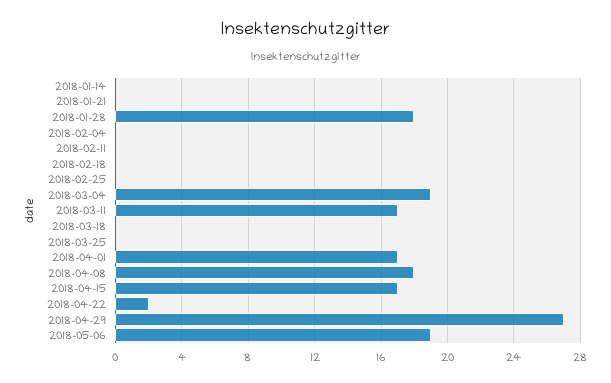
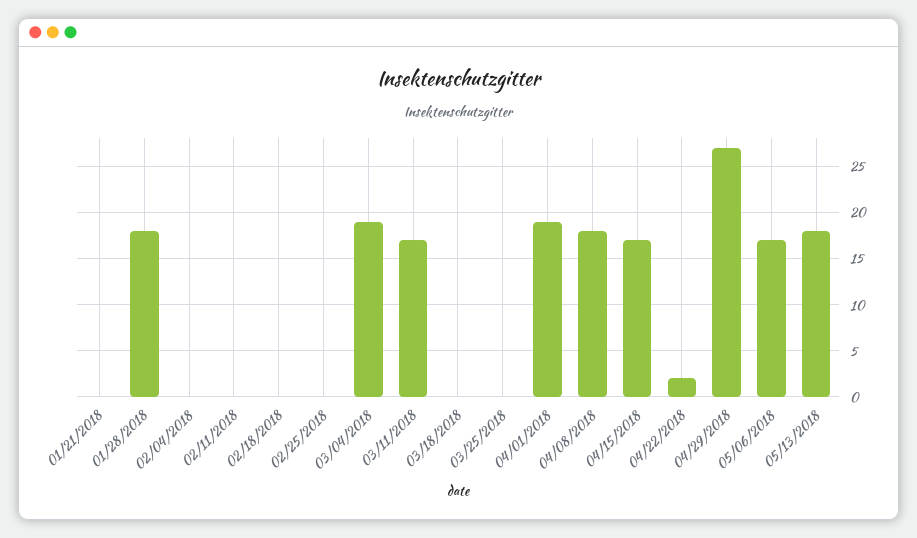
2018-01-14: 0 -> none
2018-04-01: 17 -> 19
2018-05-06: 19 -> 17
05/13/2018: none -> 18

